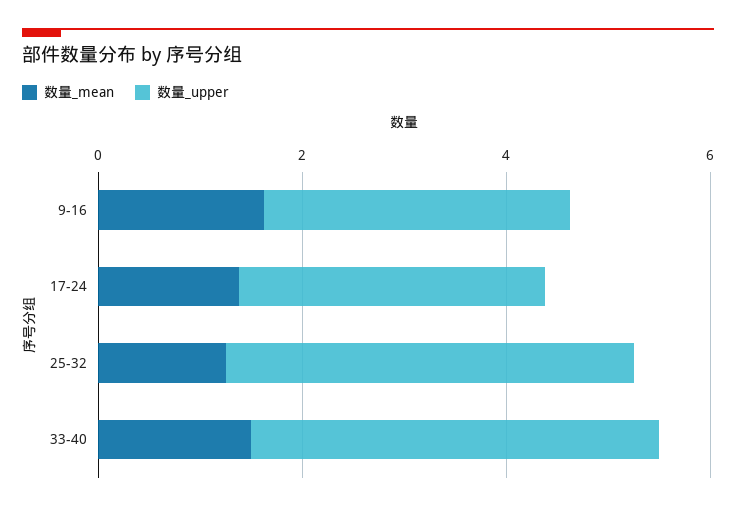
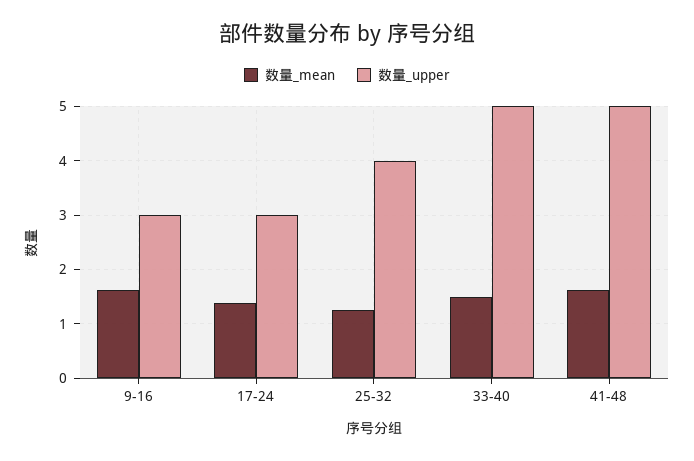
数量_upper, 33-40: 4 -> 5
数量_mean, 41-48: none -> 1.6
数量_upper, 41-48: none -> 5

